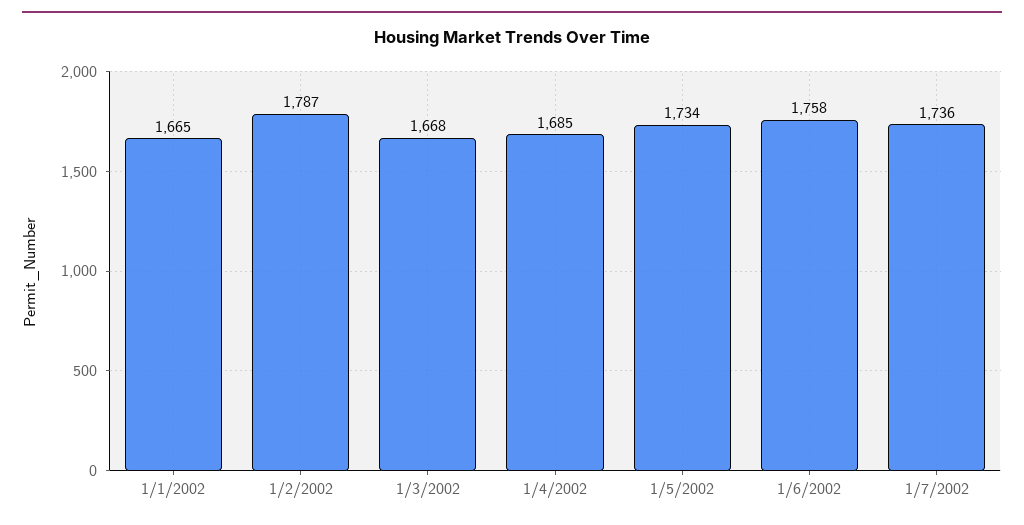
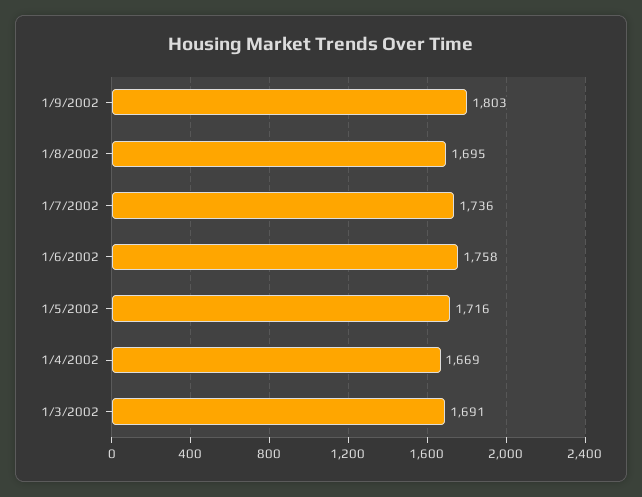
1/1/2002: 1665 -> none
1/2/2002: 1787 -> none
1/3/2002: 1668 -> 1691
1/4/2002: 1685 -> 1669
1/5/2002: 1734 -> 1716
1/9/2002: none -> 1803
1/8/2002: none -> 1695

